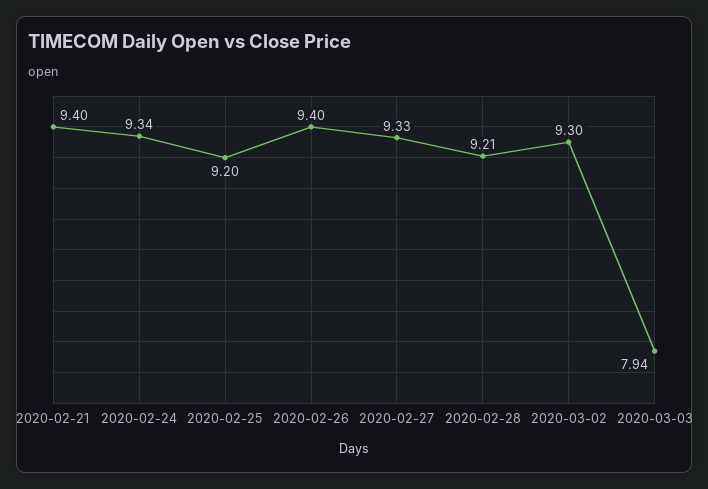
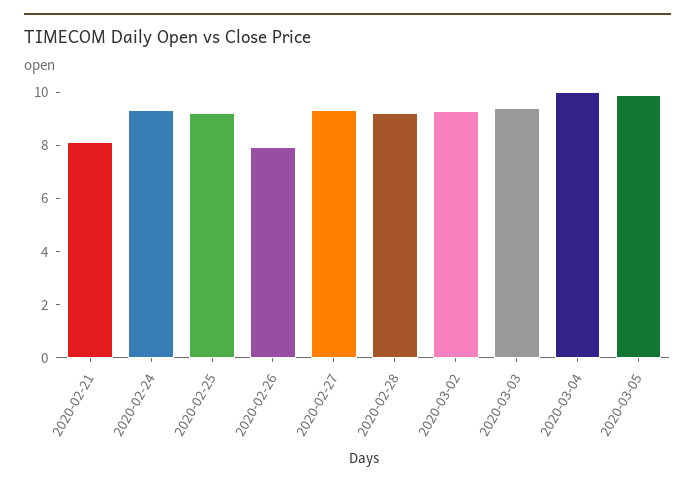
2020-02-21: 9.4 -> 8
2020-02-26: 9.4 -> 8
2020-03-03: 7.94 -> 9.5
2020-03-04: none -> 10
2020-03-05: none -> 10

